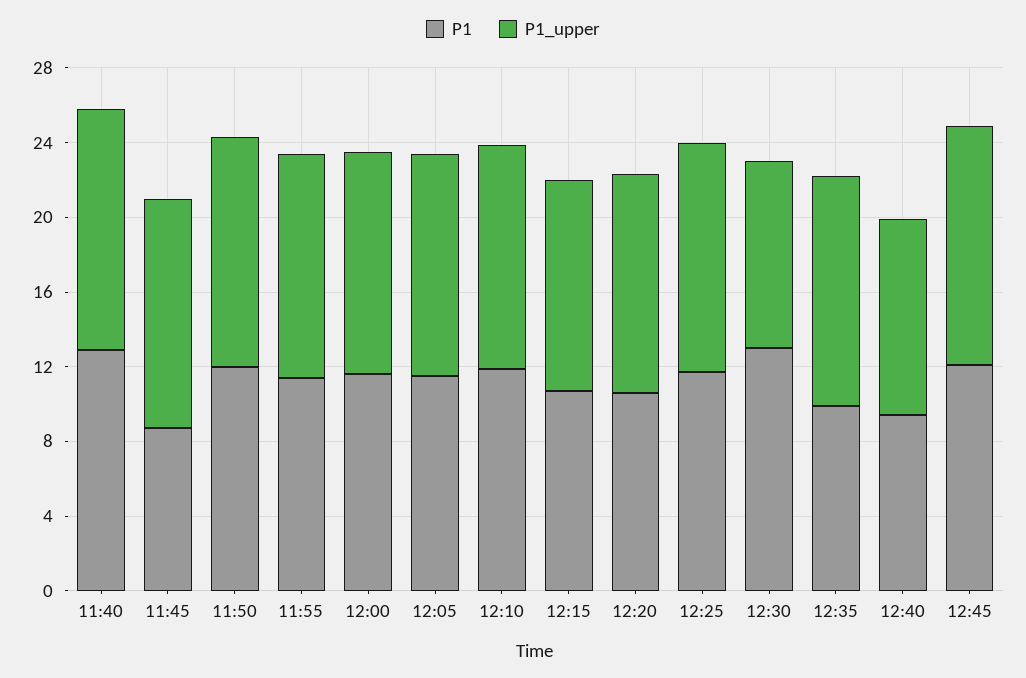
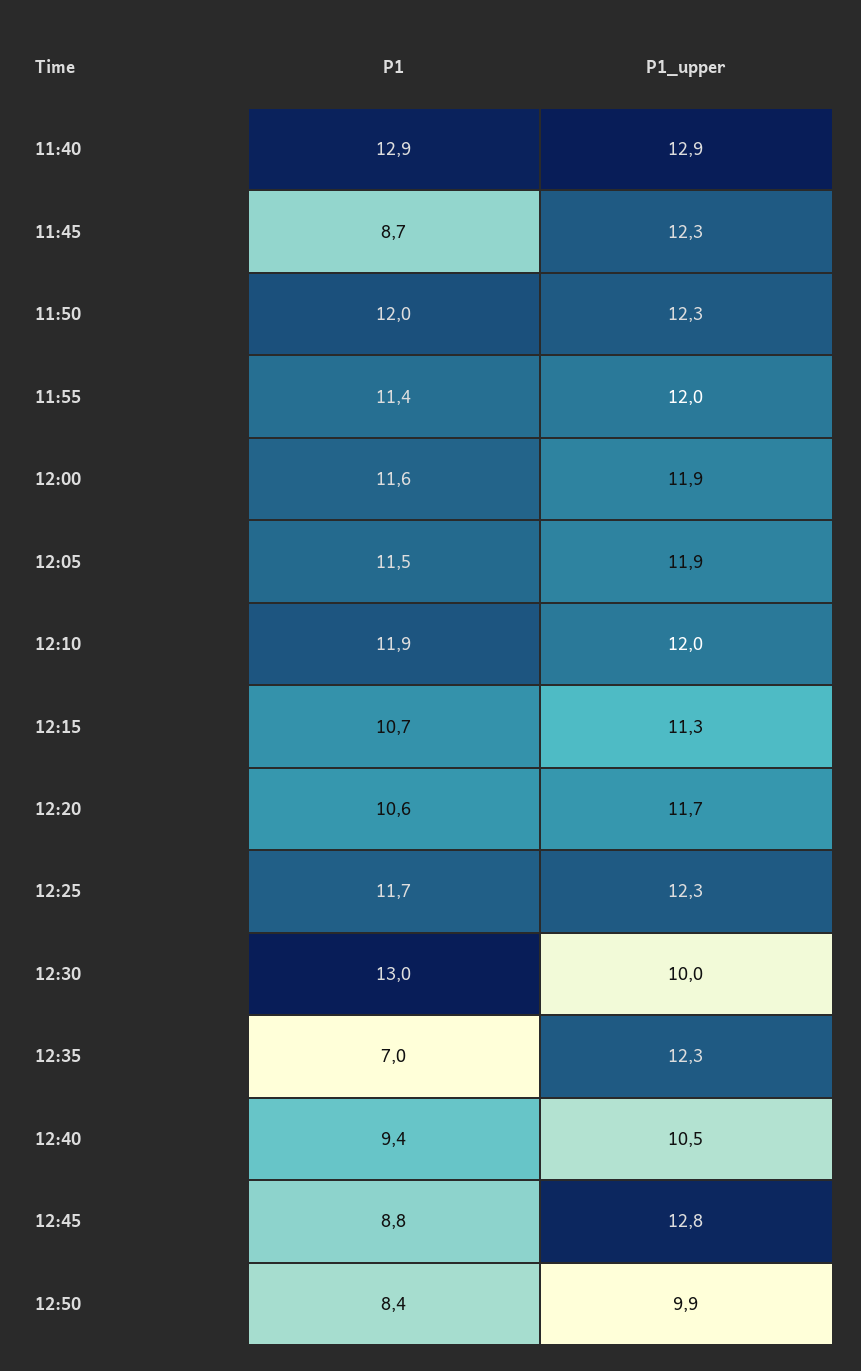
P1, 12:35: 10 -> 7
P1, 12:45: 12 -> 8.8
P1, 12:50: none -> 8.4
P1_upper, 12:50: none -> 9.9

